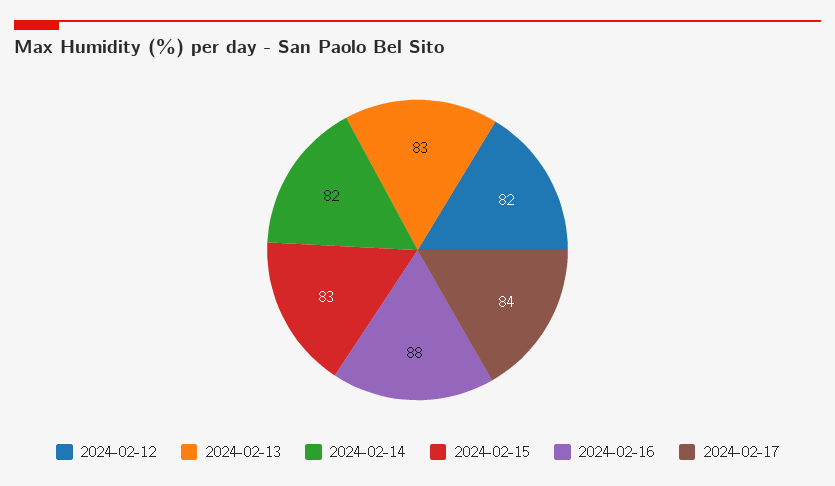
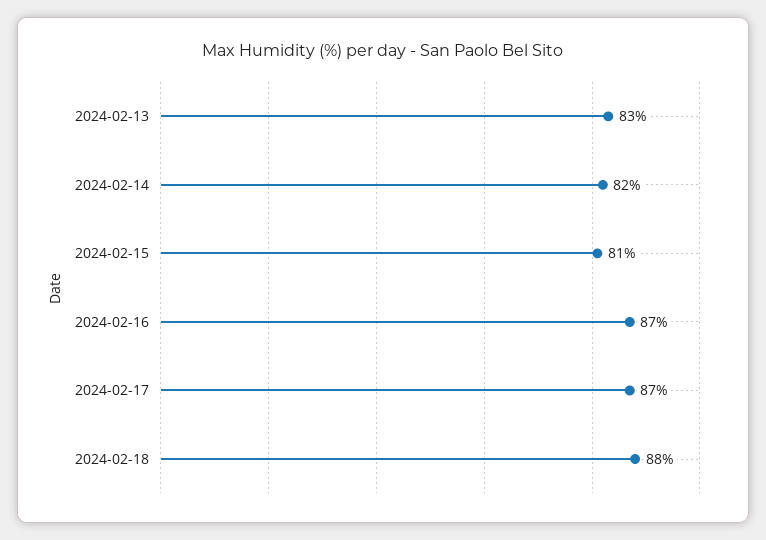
2024-02-12: 82 -> none
2024-02-15: 83 -> 81
2024-02-16: 88 -> 87
2024-02-17: 84 -> 87
2024-02-18: none -> 88

